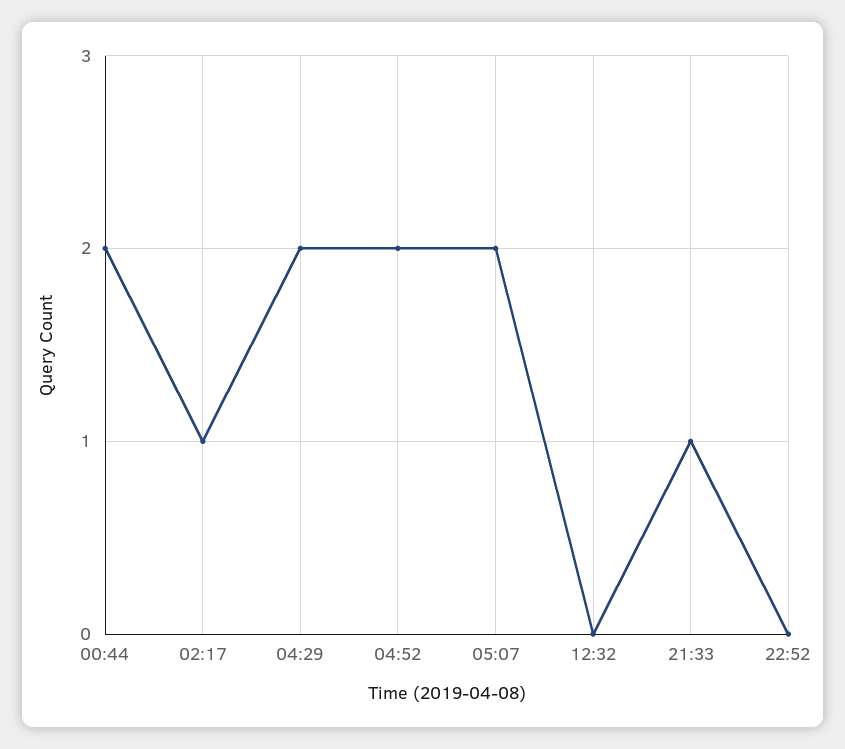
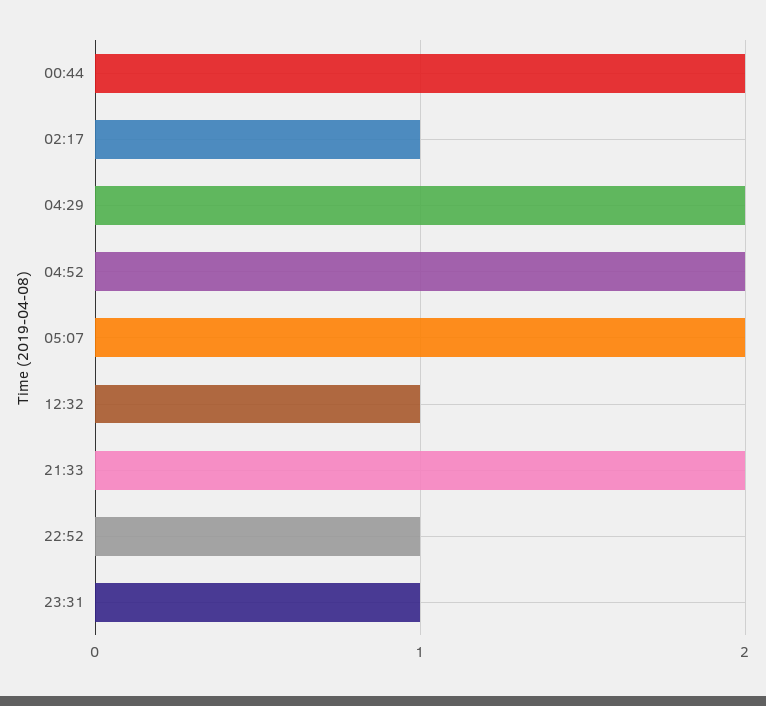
12:32: 0 -> 1
21:33: 1 -> 2
22:52: 0 -> 1
23:31: none -> 1

